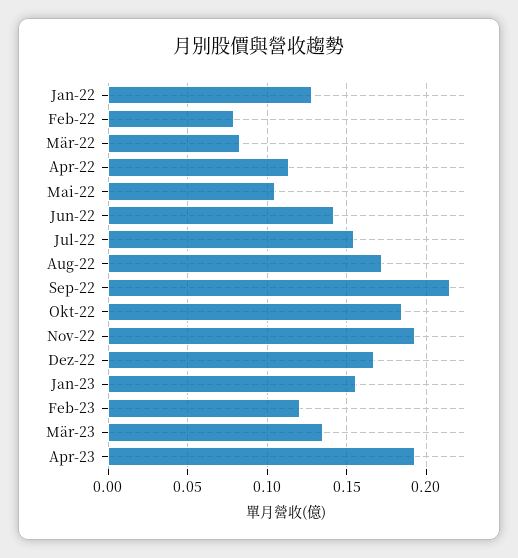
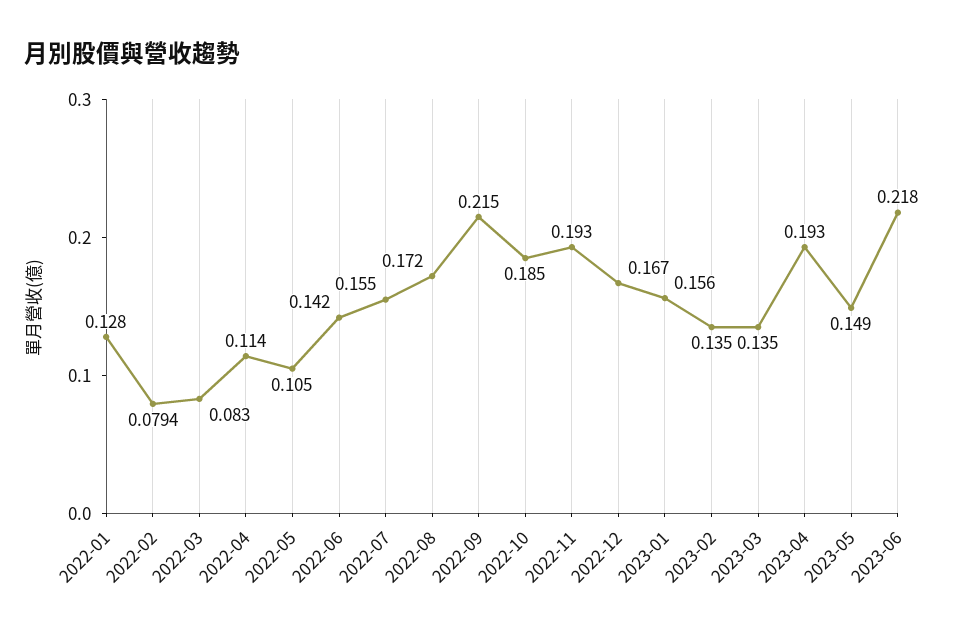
Feb-23: 0.12 -> 0.135
2023-05: none -> 0.149
2023-06: none -> 0.218

